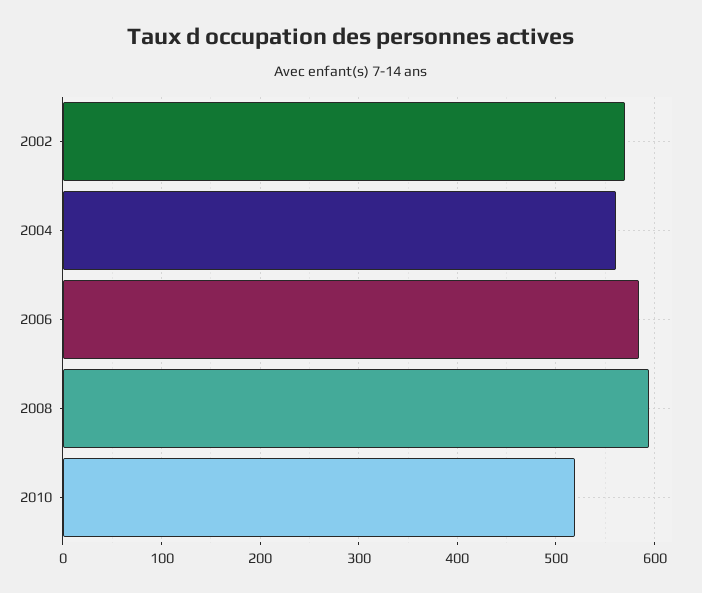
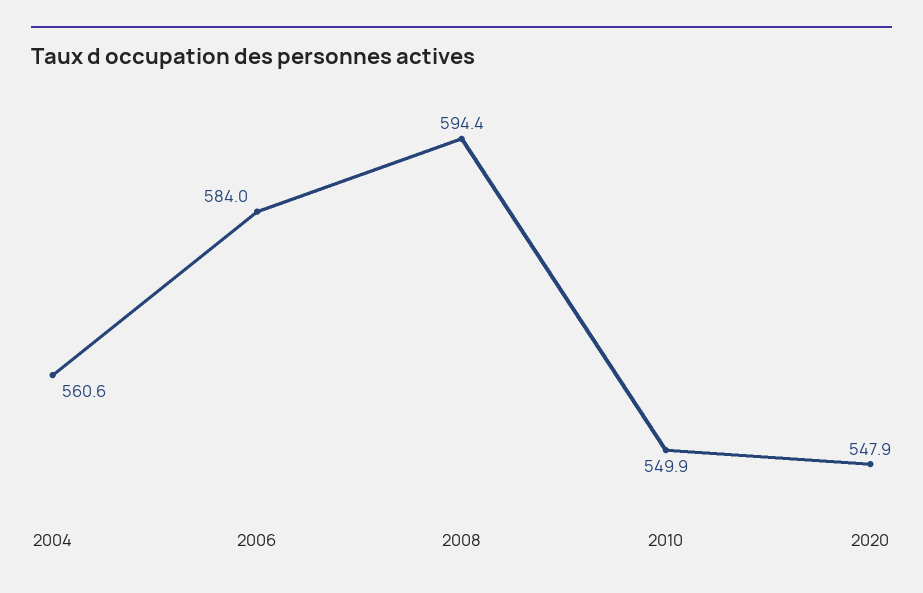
2002: 570 -> none
2010: 520 -> 549.9
2020: none -> 547.9

